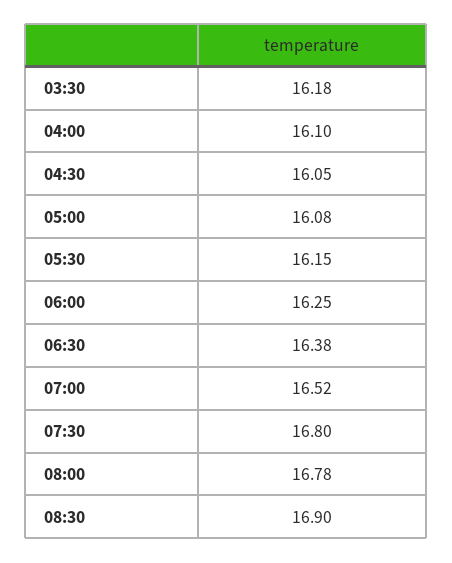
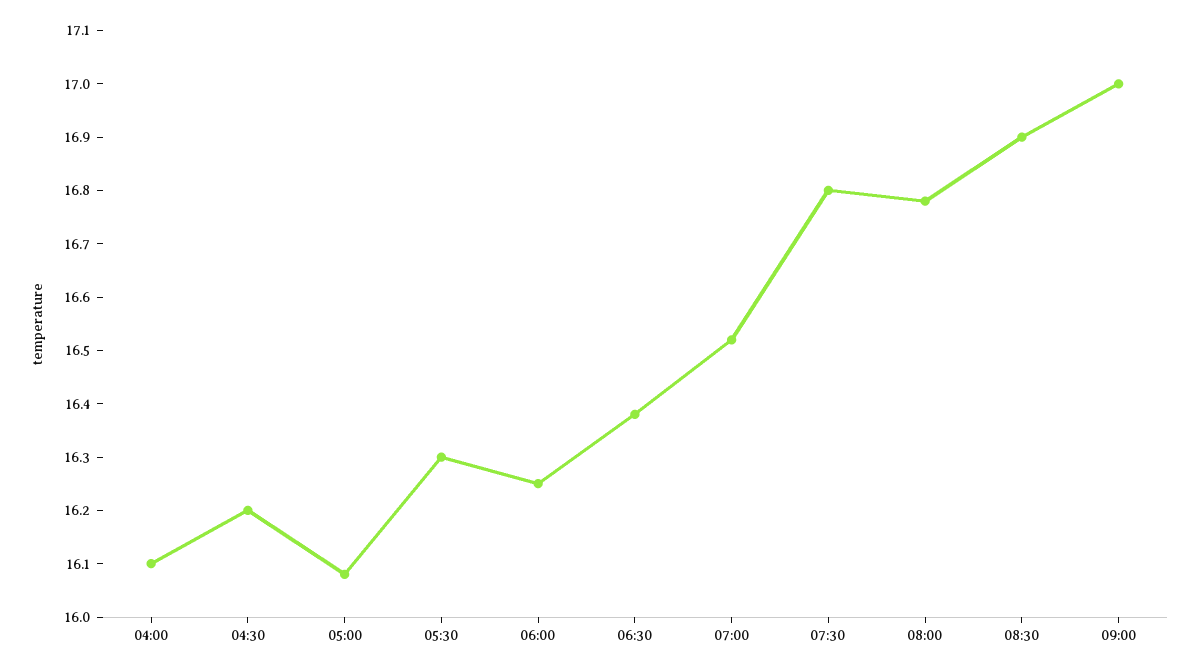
03:30: 16.18 -> none
04:30: 16.05 -> 16.2
05:30: 16.15 -> 16.3
09:00: none -> 17

